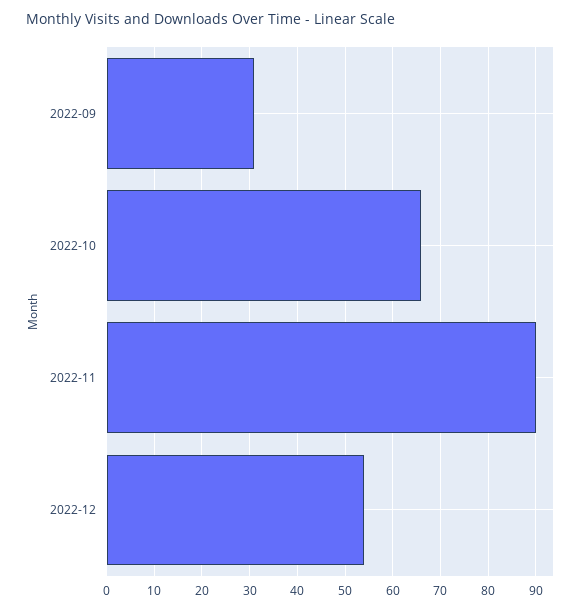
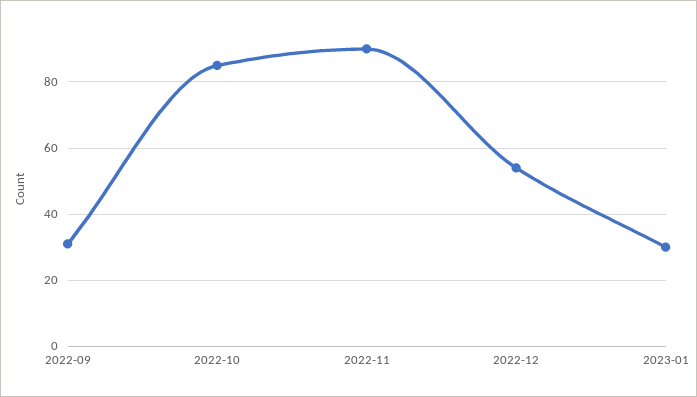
2022-10: 65 -> 85
2023-01: none -> 30

